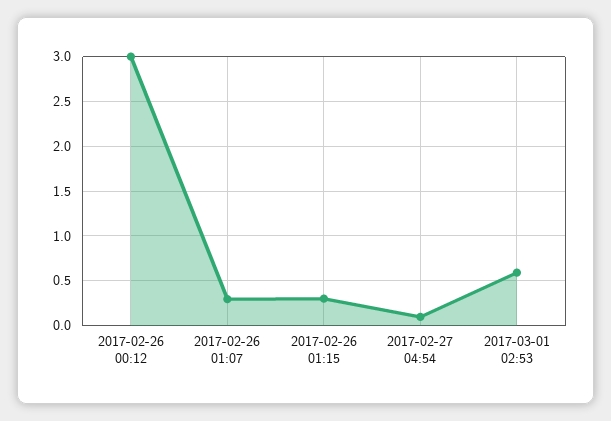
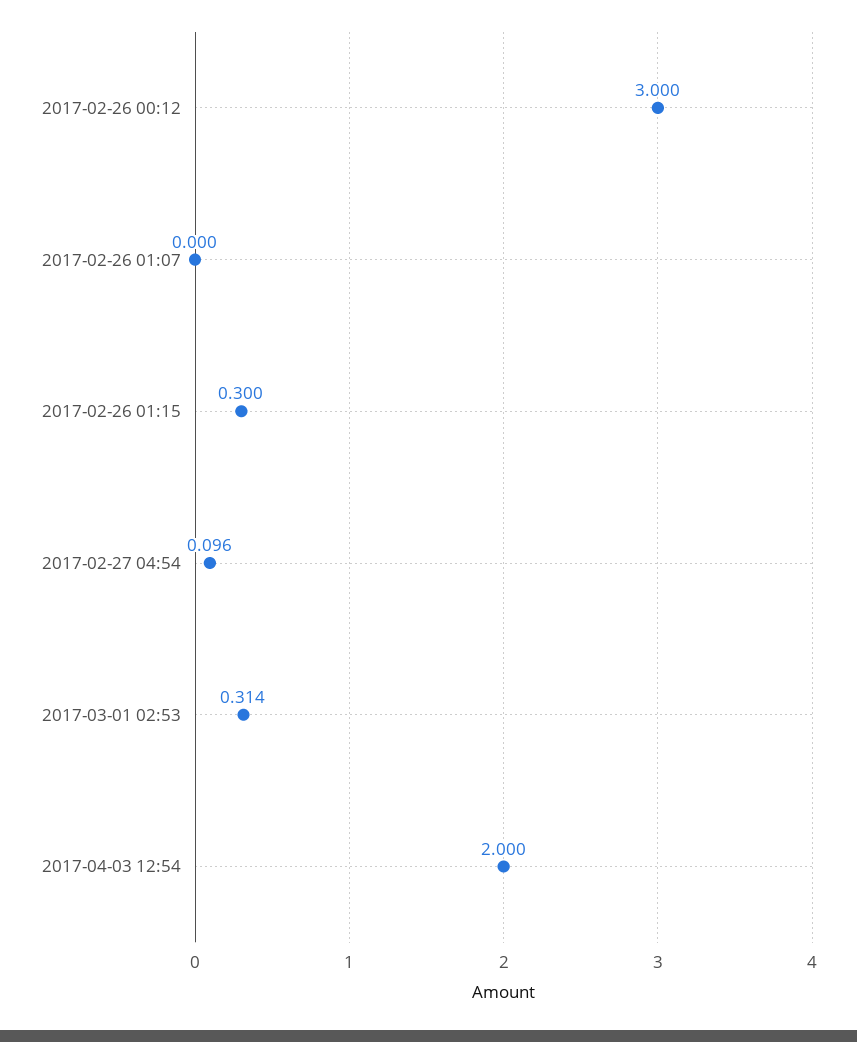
2017-02-26 01:07: 0.3 -> 0
2017-03-01 02:53: 0.6 -> 0.314
2017-04-03 12:54: none -> 2

